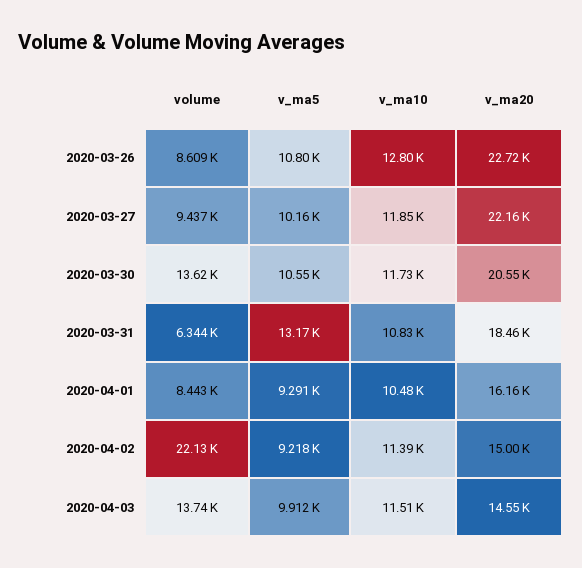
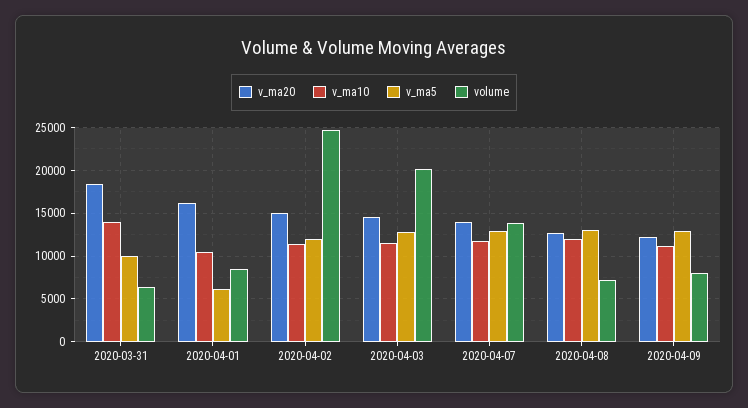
volume, 2020-03-26: 8609 -> none
v_ma5, 2020-03-26: 10800 -> none
v_ma10, 2020-03-26: 12800 -> none
v_ma20, 2020-03-26: 22720 -> none
volume, 2020-03-27: 9437 -> none
v_ma5, 2020-03-27: 10160 -> none
v_ma10, 2020-03-27: 11850 -> none
v_ma20, 2020-03-27: 22160 -> none
volume, 2020-03-30: 13620 -> none
v_ma5, 2020-03-30: 10550 -> none
v_ma10, 2020-03-30: 11730 -> none
v_ma20, 2020-03-30: 20550 -> none
v_ma5, 2020-03-31: 13170 -> 10000
v_ma10, 2020-03-31: 10830 -> 14000
v_ma5, 2020-04-01: 9291 -> 6000
volume, 2020-04-02: 22130 -> 25000
v_ma5, 2020-04-02: 9218 -> 12000
volume, 2020-04-03: 13740 -> 20000
v_ma5, 2020-04-03: 9912 -> 13000
v_ma20, 2020-04-07: none -> 14000
v_ma10, 2020-04-07: none -> 12000
v_ma5, 2020-04-07: none -> 13000
volume, 2020-04-07: none -> 14000
v_ma20, 2020-04-08: none -> 13000
v_ma10, 2020-04-08: none -> 12000
v_ma5, 2020-04-08: none -> 13000
volume, 2020-04-08: none -> 7000
v_ma20, 2020-04-09: none -> 12000
v_ma10, 2020-04-09: none -> 11000
v_ma5, 2020-04-09: none -> 13000
volume, 2020-04-09: none -> 8000

